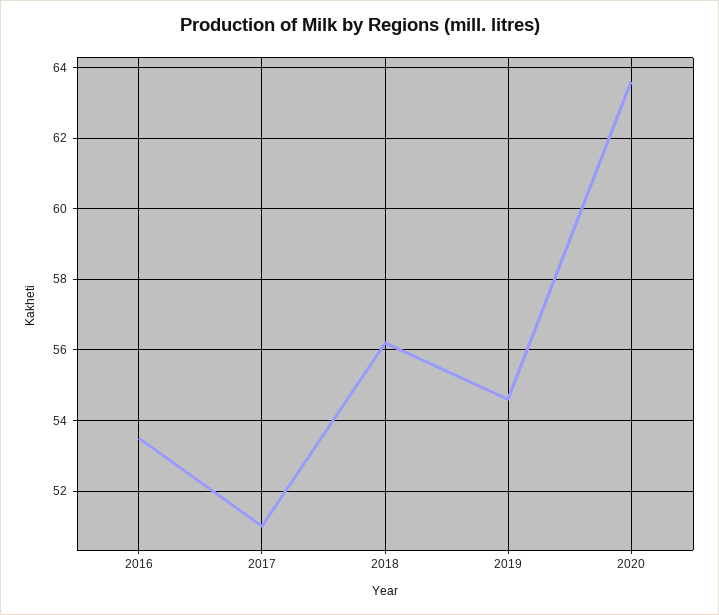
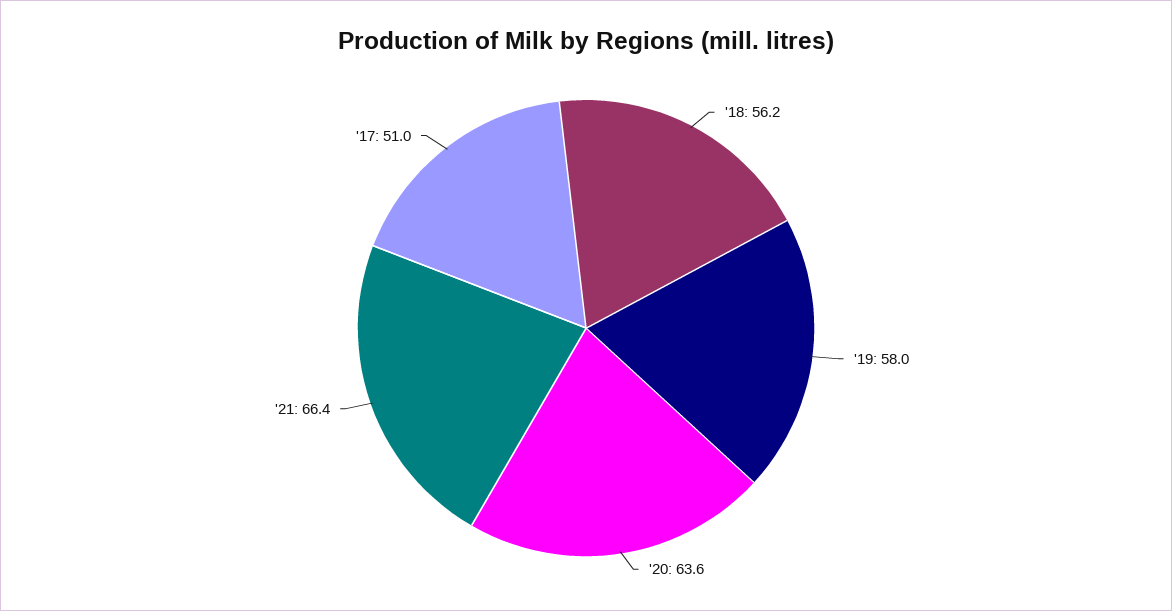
2016: 53.5 -> none
2019: 54.5 -> 58
'21: none -> 66.4

